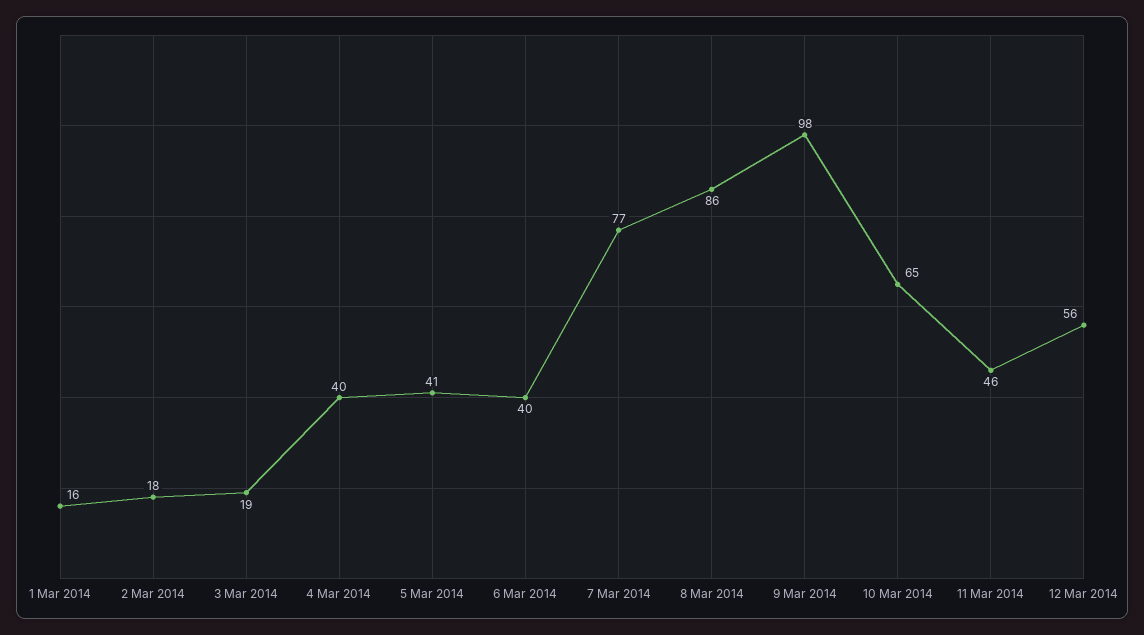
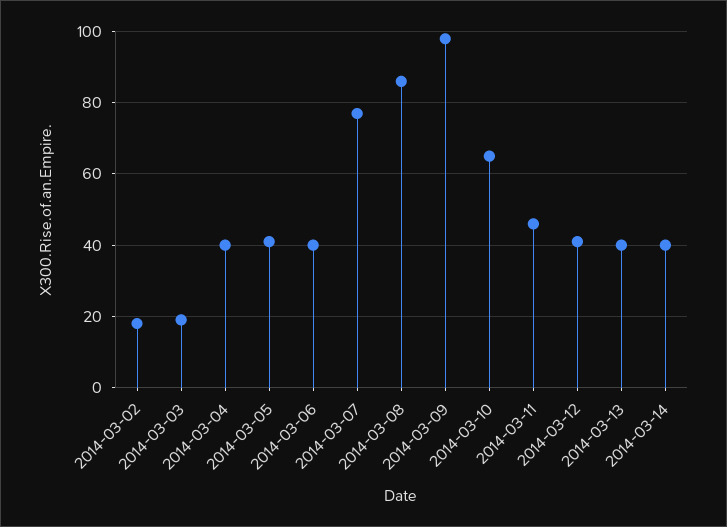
1 Mar 2014: 16 -> none
12 Mar 2014: 56 -> 40
2014-03-13: none -> 40
2014-03-14: none -> 40

